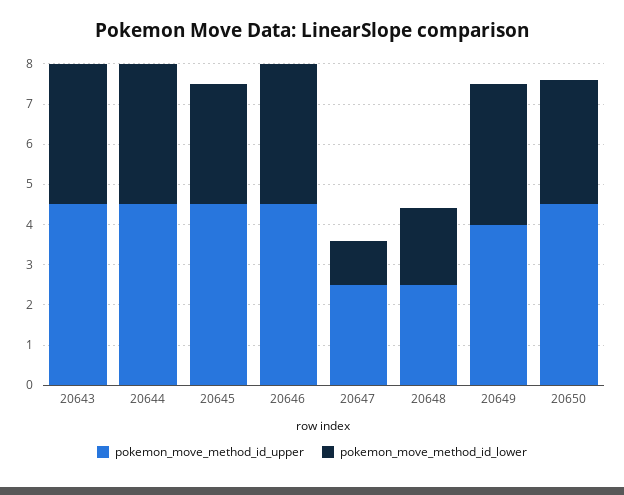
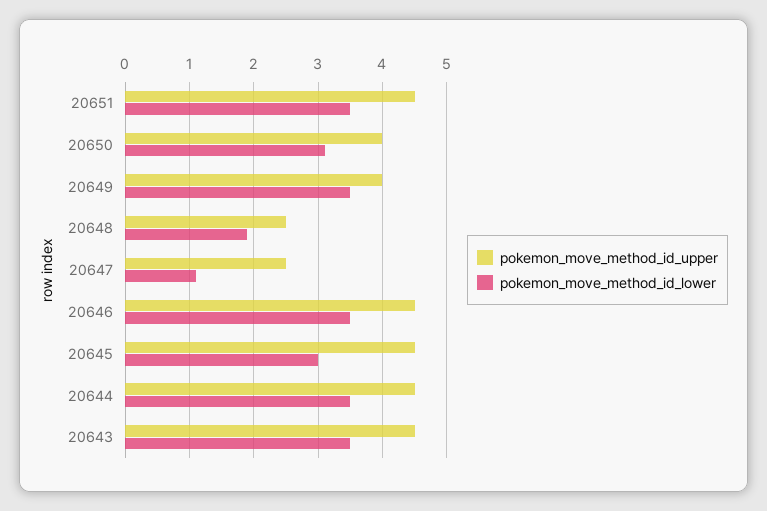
pokemon_move_method_id_upper, 20650: 4.5 -> 4
pokemon_move_method_id_upper, 20651: none -> 4.5
pokemon_move_method_id_lower, 20651: none -> 3.5

